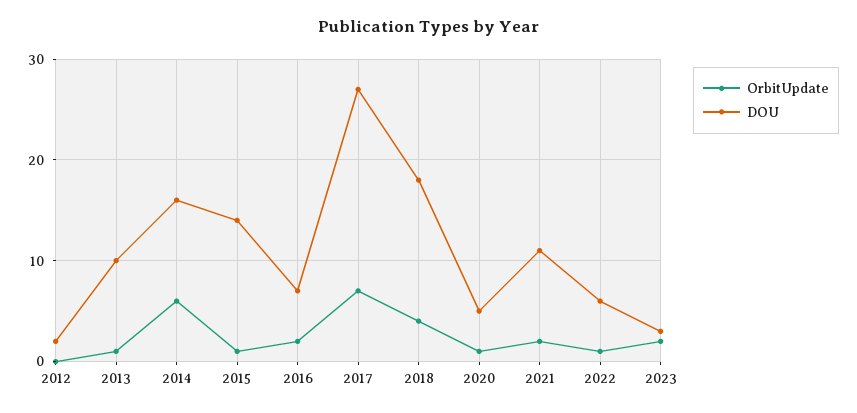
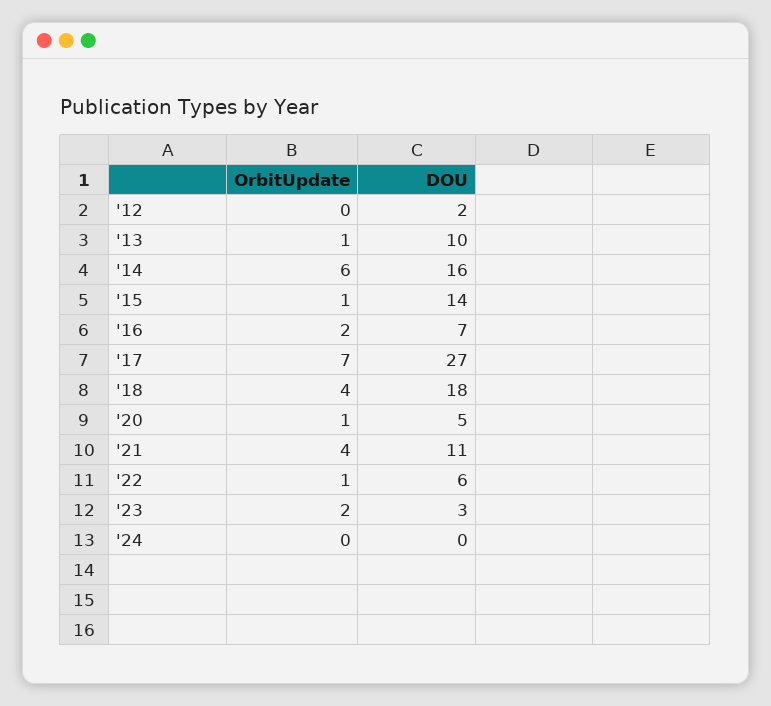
OrbitUpdate, 2021: 2 -> 4
OrbitUpdate, '24: none -> 0
DOU, '24: none -> 0

